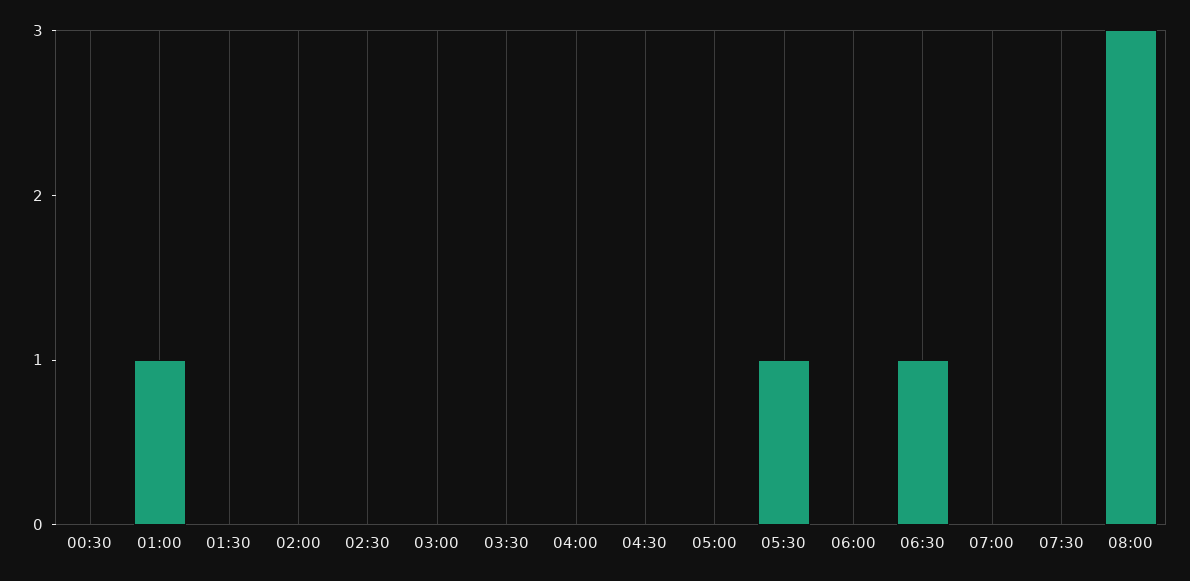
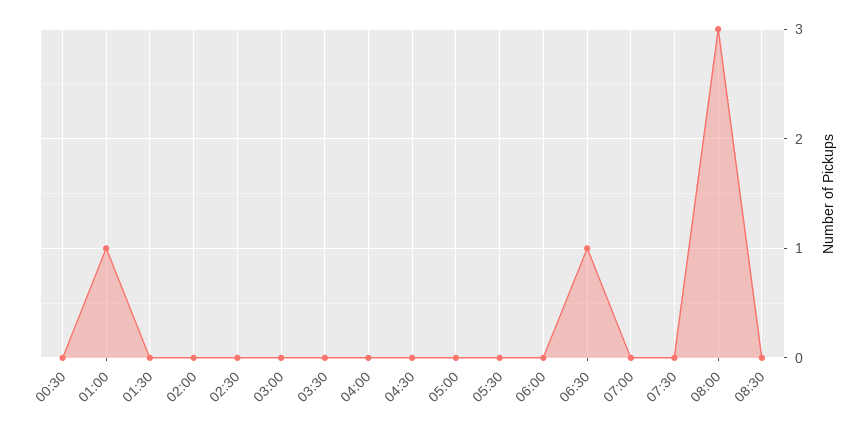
05:30: 1 -> 0
08:30: none -> 0

